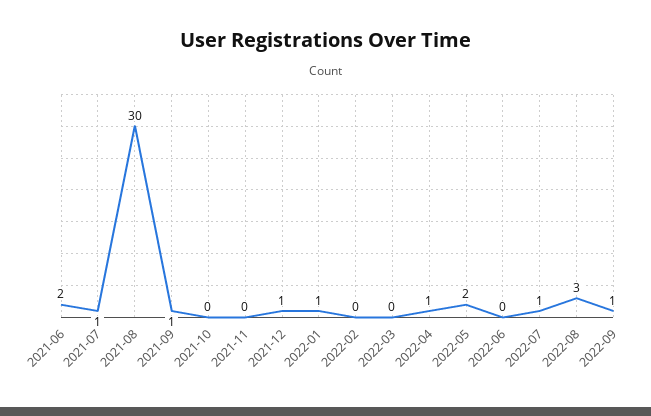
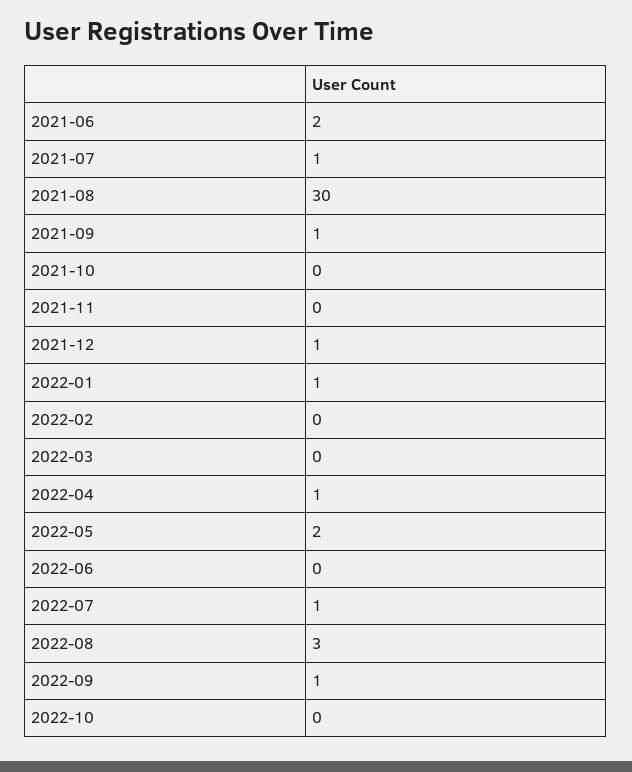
2022-10: none -> 0

